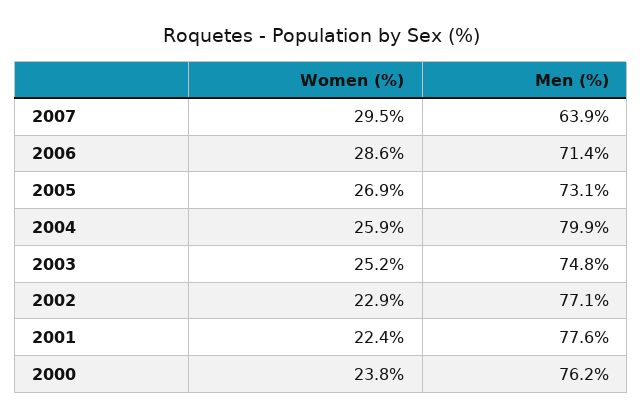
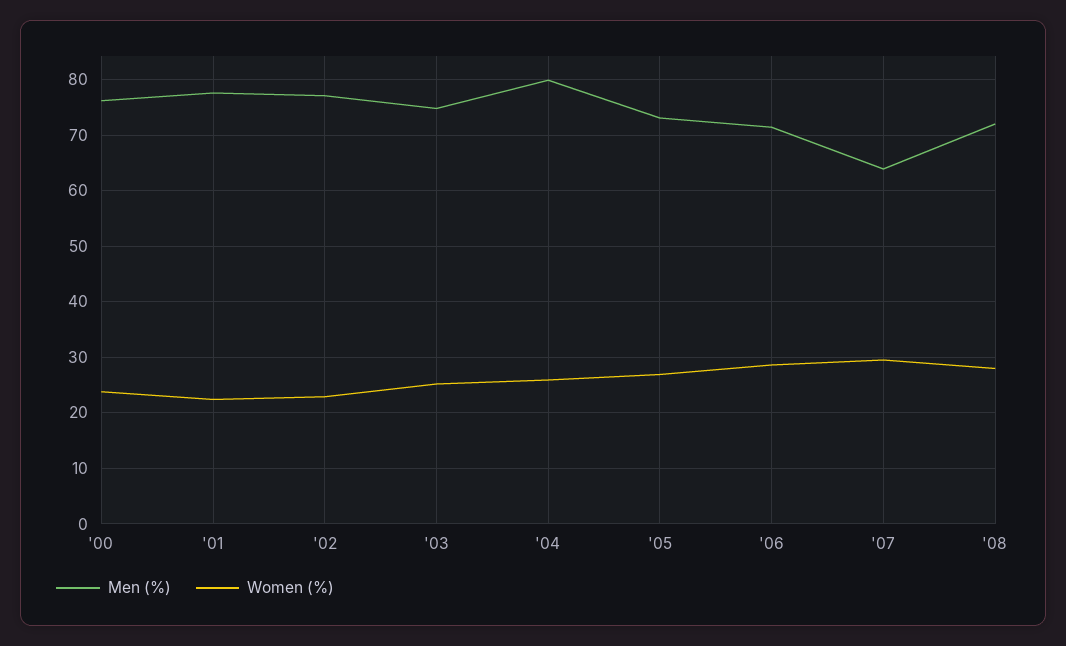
Men (%), '08: none -> 72
Women (%), '08: none -> 28

